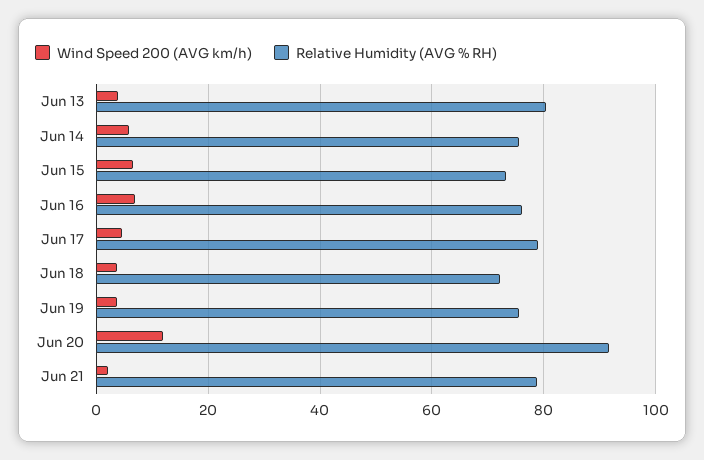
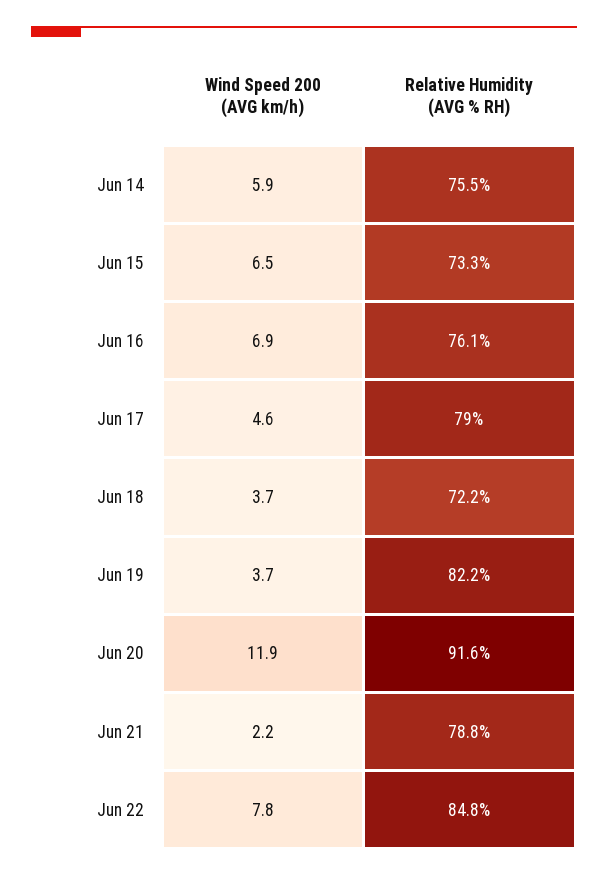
Wind Speed 200 (AVG km/h), Jun 13: 4 -> none
Relative Humidity (AVG % RH), Jun 13: 80 -> none
Relative Humidity (AVG % RH), Jun 19: 76 -> 82.2
Wind Speed 200 (AVG km/h), Jun 22: none -> 7.8
Relative Humidity (AVG % RH), Jun 22: none -> 84.8

